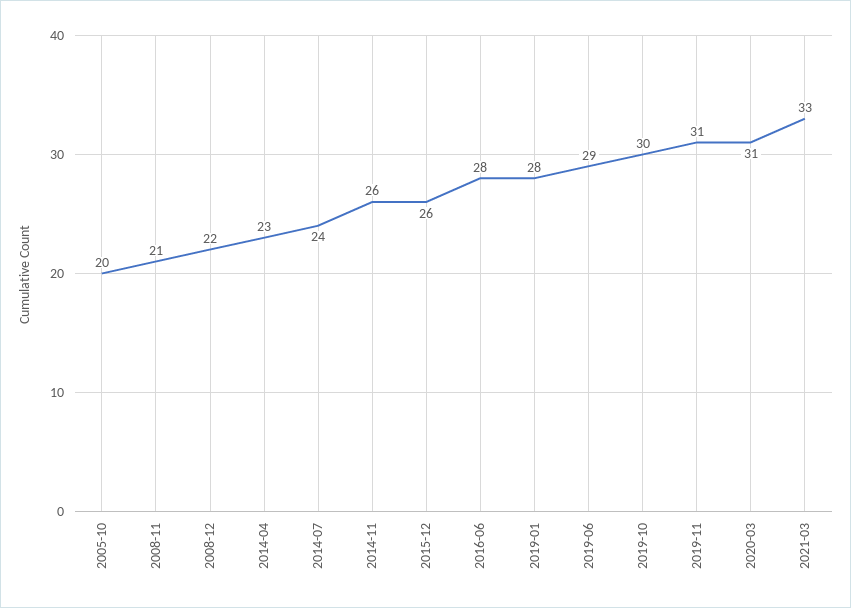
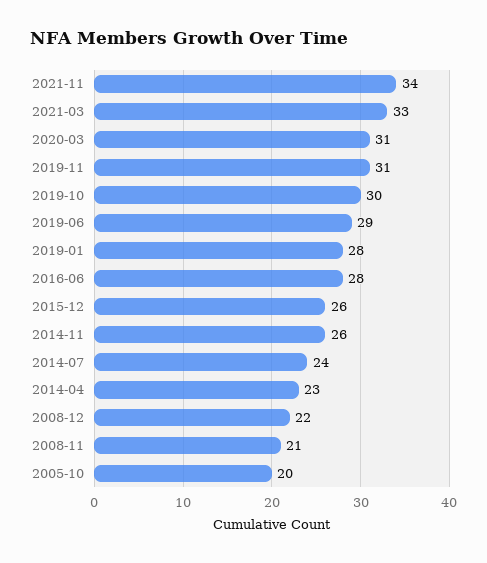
2021-11: none -> 34

